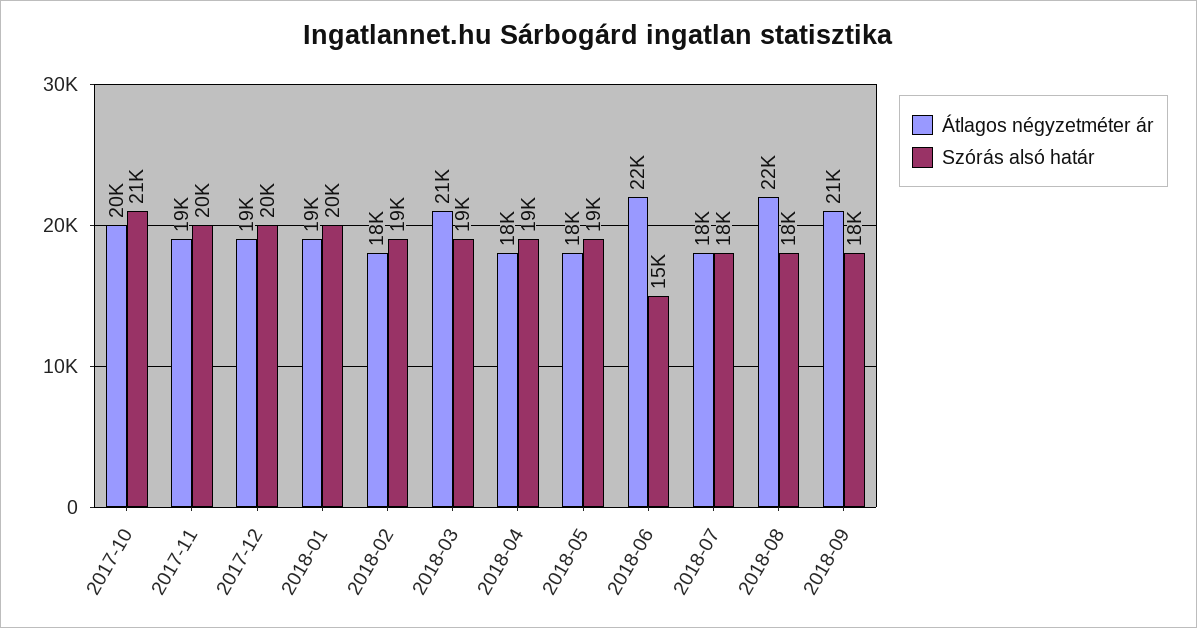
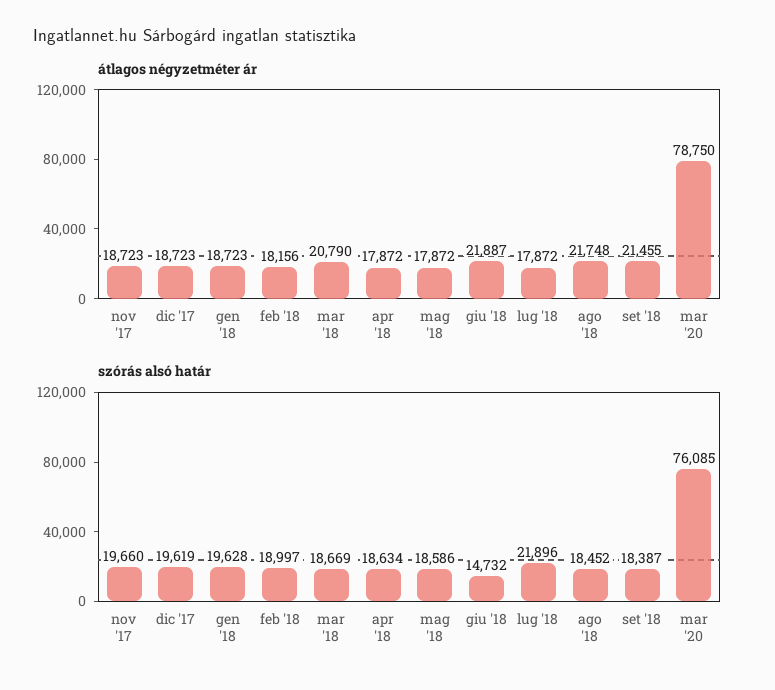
Átlagos négyzetméter ár, 2017-10: 20000 -> none
Szórás alsó határ, 2017-10: 21000 -> none
Szórás alsó határ, 2018-07: 18000 -> 21896
Átlagos négyzetméter ár, mar '20: none -> 78750
Szórás alsó határ, mar '20: none -> 76085

